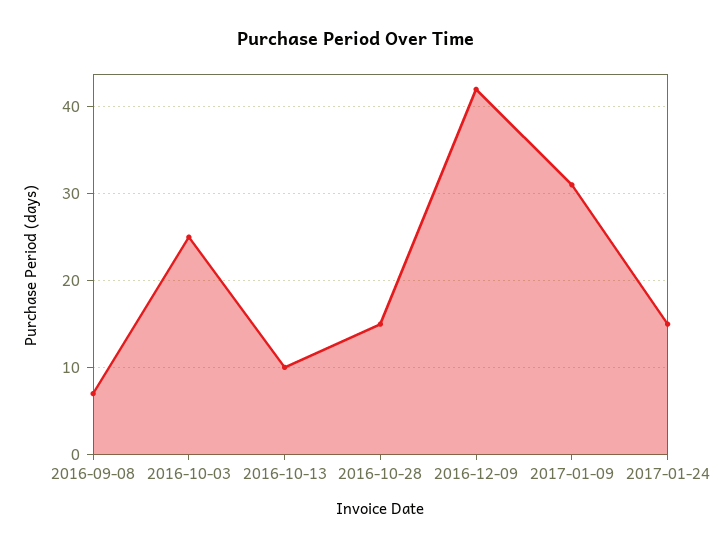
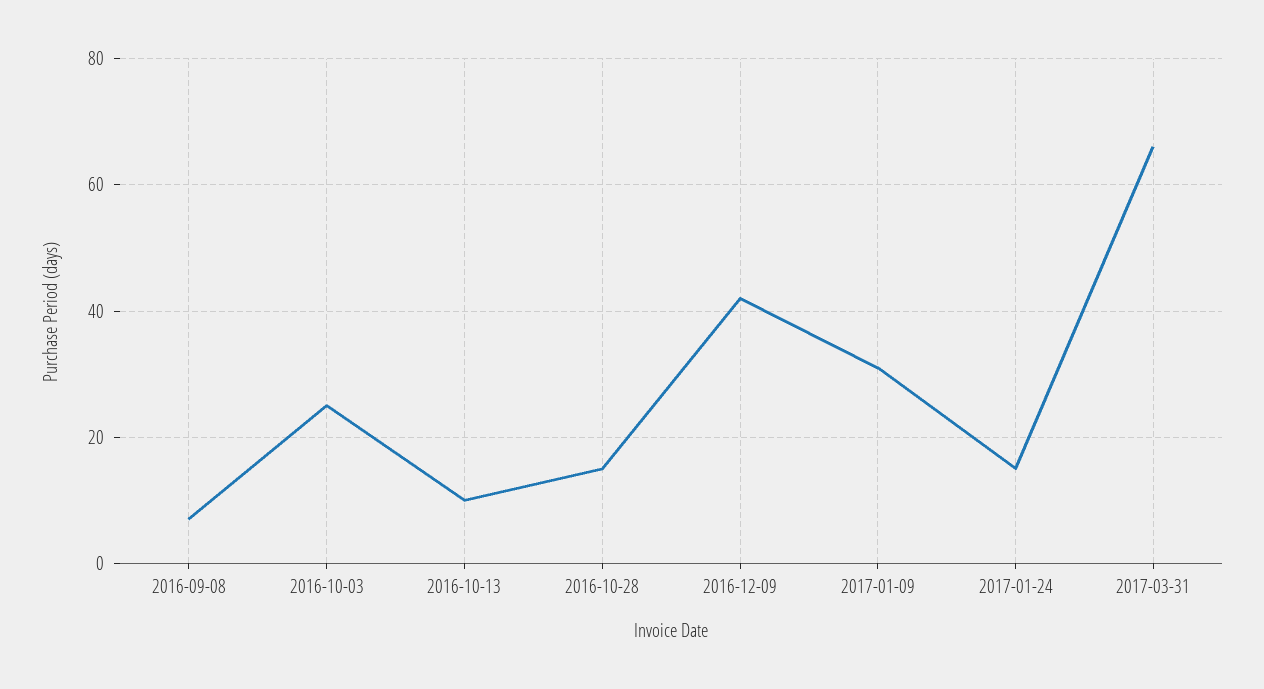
2017-03-31: none -> 65

